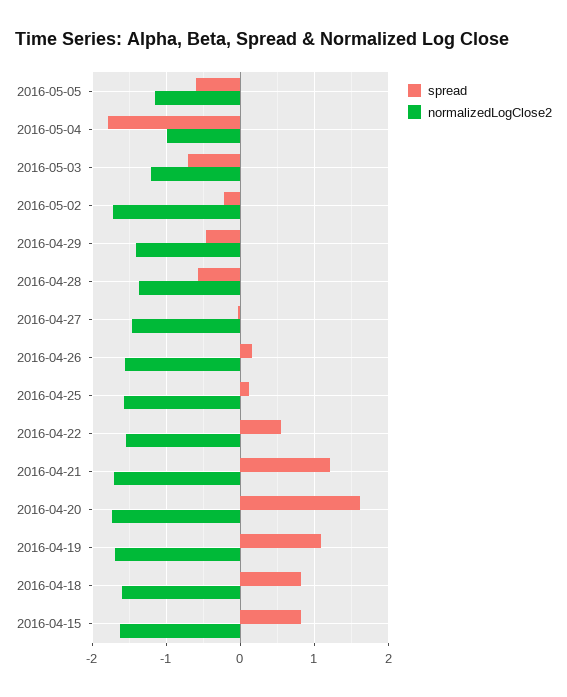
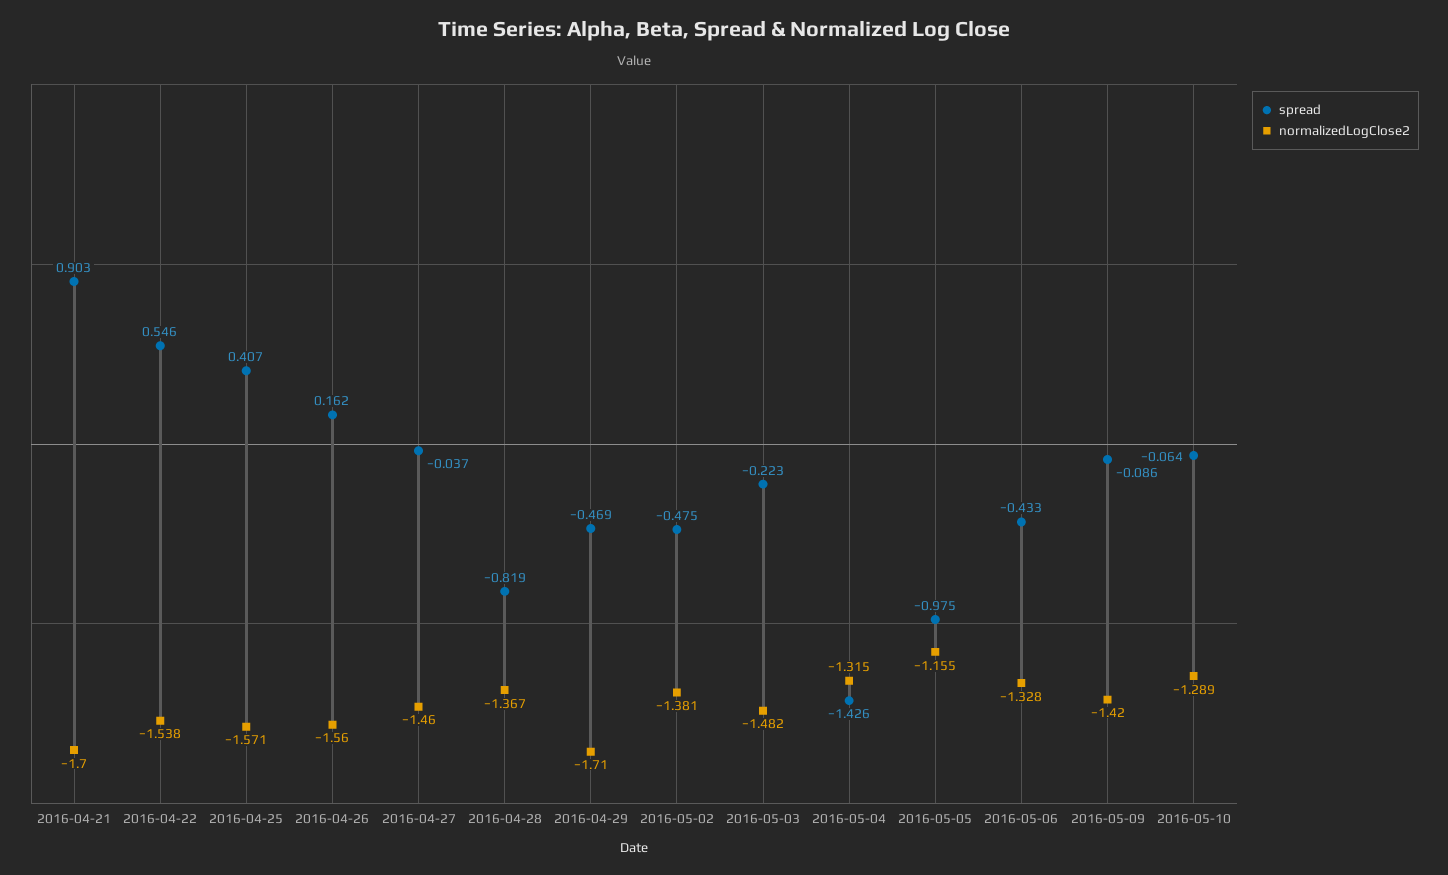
spread, 2016-05-05: -0.6 -> -0.975
spread, 2016-05-04: -1.8 -> -1.426
normalizedLogClose2, 2016-05-04: -1 -> -1.315
spread, 2016-05-03: -0.7 -> -0.223
normalizedLogClose2, 2016-05-03: -1.2 -> -1.482
spread, 2016-05-02: -0.2 -> -0.475
normalizedLogClose2, 2016-05-02: -1.7 -> -1.381
normalizedLogClose2, 2016-04-29: -1.4 -> -1.71
spread, 2016-04-28: -0.6 -> -0.819
spread, 2016-04-25: 0.1 -> 0.407
spread, 2016-04-21: 1.2 -> 0.903
spread, 2016-04-20: 1.6 -> none
normalizedLogClose2, 2016-04-20: -1.7 -> none
spread, 2016-04-19: 1.1 -> none
normalizedLogClose2, 2016-04-19: -1.7 -> none
spread, 2016-04-18: 0.8 -> none
normalizedLogClose2, 2016-04-18: -1.6 -> none
spread, 2016-04-15: 0.8 -> none
normalizedLogClose2, 2016-04-15: -1.6 -> none
spread, 2016-05-06: none -> -0.433
normalizedLogClose2, 2016-05-06: none -> -1.328
spread, 2016-05-09: none -> -0.086
normalizedLogClose2, 2016-05-09: none -> -1.42
spread, 2016-05-10: none -> -0.064
normalizedLogClose2, 2016-05-10: none -> -1.289

